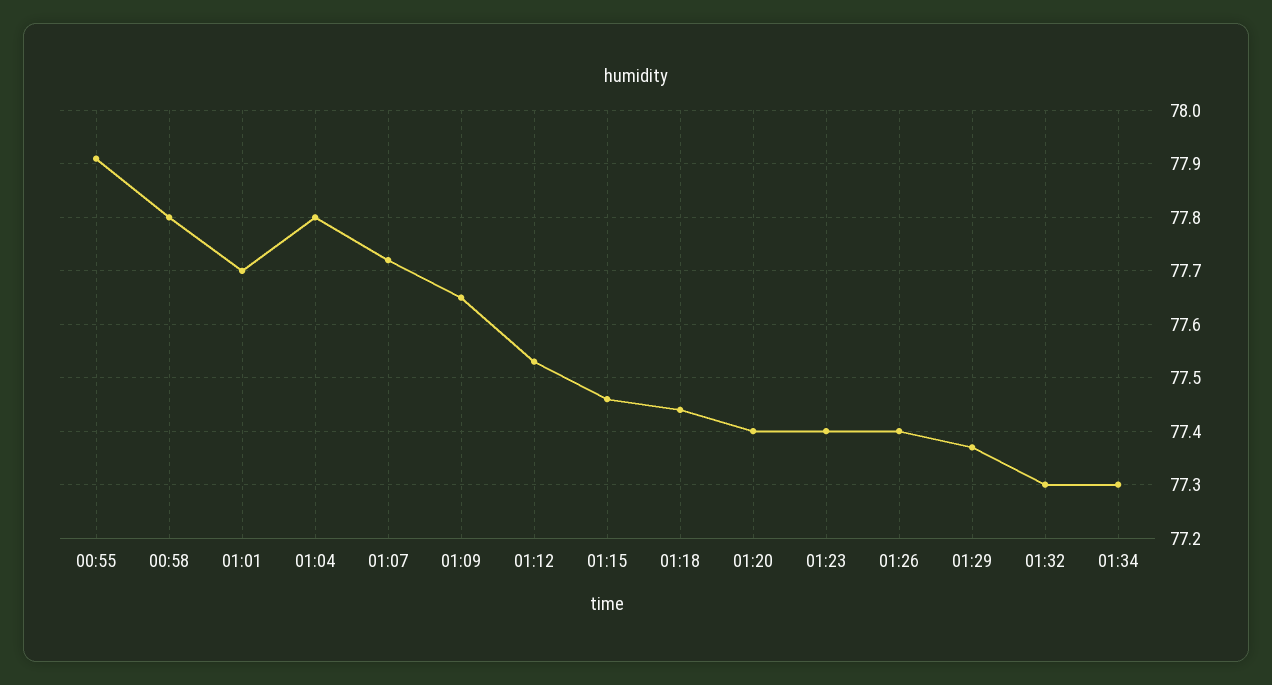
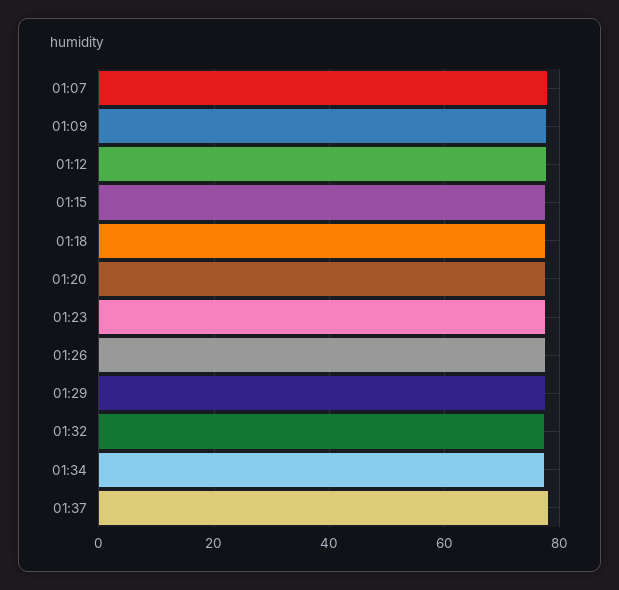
00:55: 77.9 -> none
00:58: 77.8 -> none
01:01: 77.7 -> none
01:04: 77.8 -> none
01:37: none -> 78

